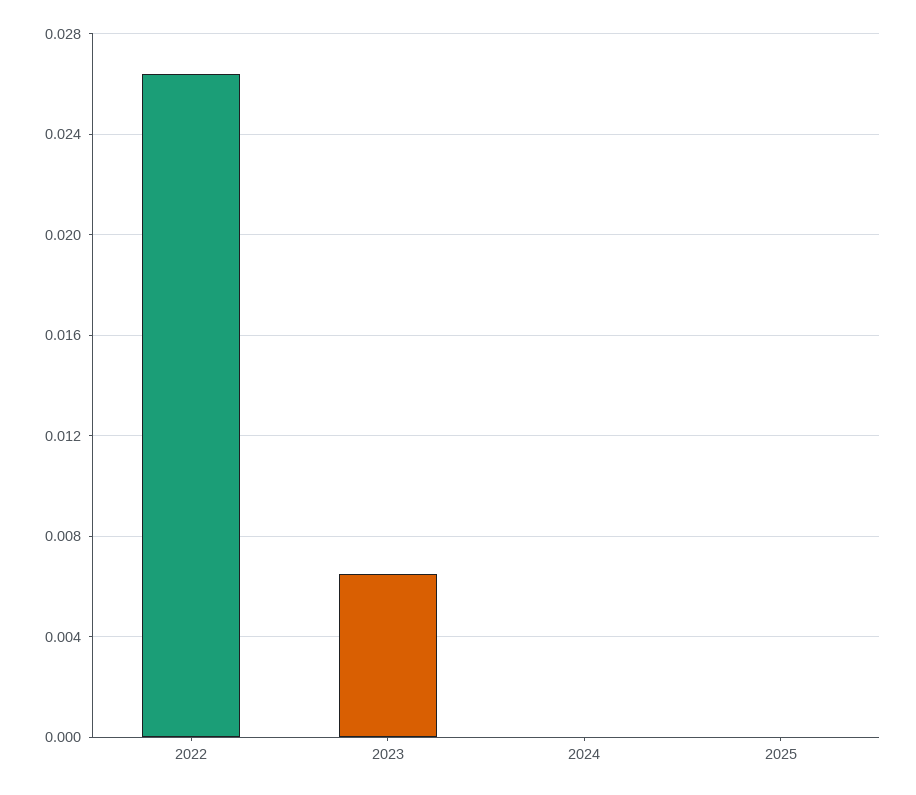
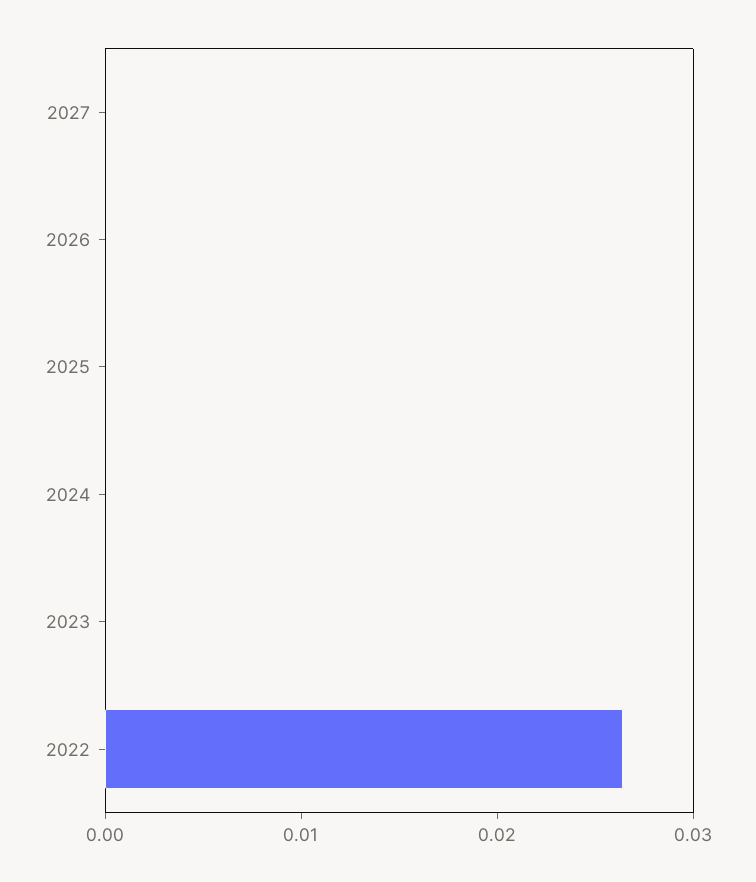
2023: 0.0065 -> 0
2027: none -> 0
2026: none -> 0

